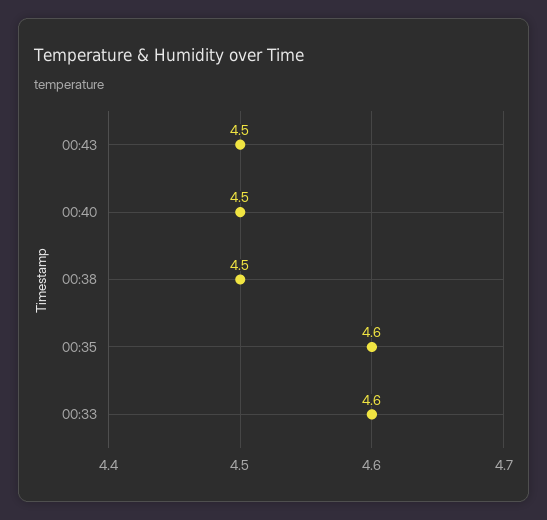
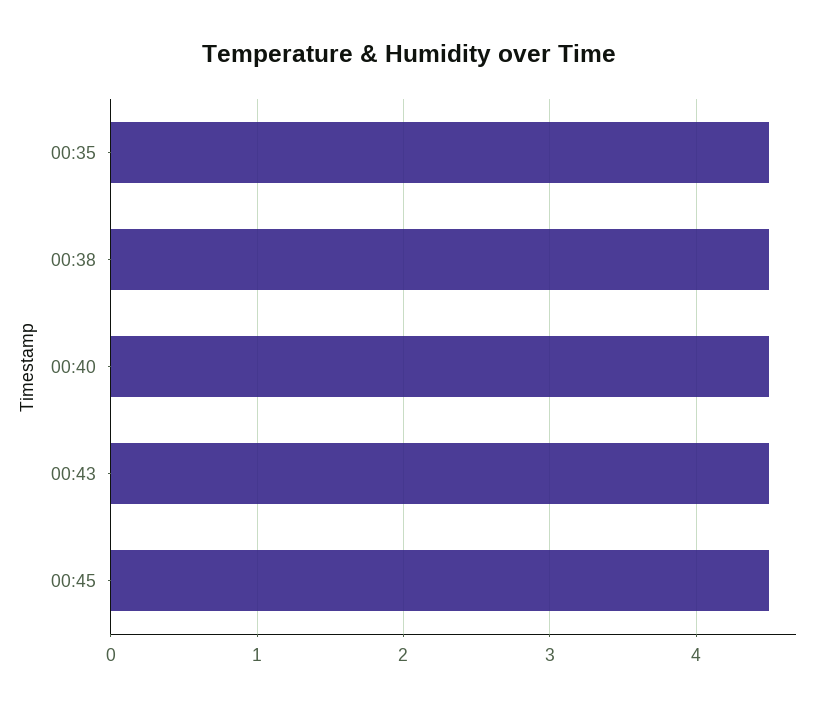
00:35: 4.6 -> 4.5
00:33: 4.6 -> none
00:45: none -> 4.5

